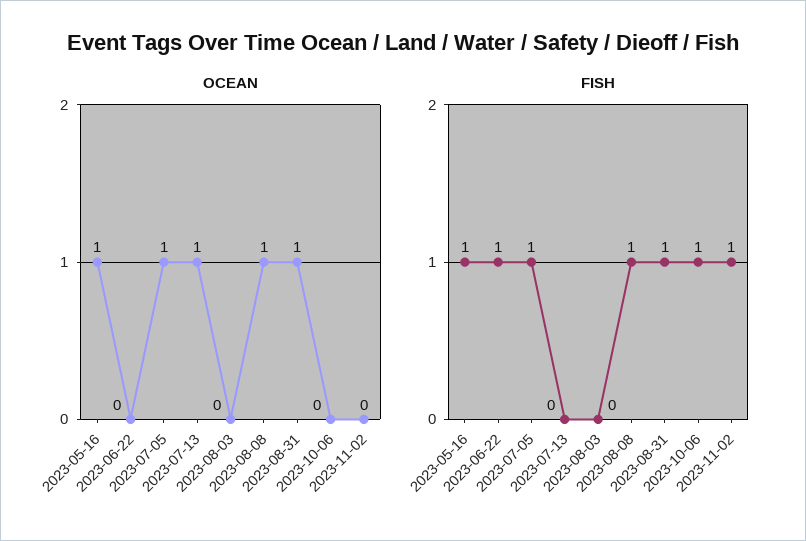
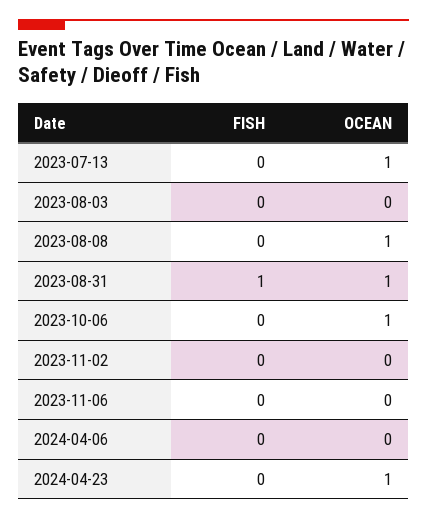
OCEAN, 2023-05-16: 1 -> none
OCEAN, 2023-06-22: 0 -> none
OCEAN, 2023-07-05: 1 -> none
OCEAN, 2023-10-06: 0 -> 1
FISH, 2023-05-16: 1 -> none
FISH, 2023-06-22: 1 -> none
FISH, 2023-07-05: 1 -> none
FISH, 2023-08-08: 1 -> 0
FISH, 2023-10-06: 1 -> 0
FISH, 2023-11-02: 1 -> 0
FISH, 2023-11-06: none -> 0
OCEAN, 2023-11-06: none -> 0
FISH, 2024-04-06: none -> 0
OCEAN, 2024-04-06: none -> 0
FISH, 2024-04-23: none -> 0
OCEAN, 2024-04-23: none -> 1

